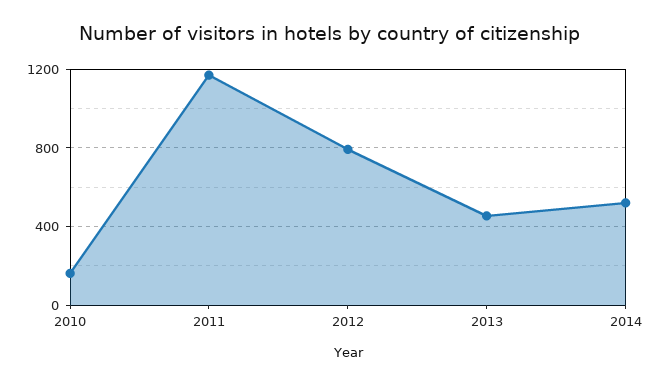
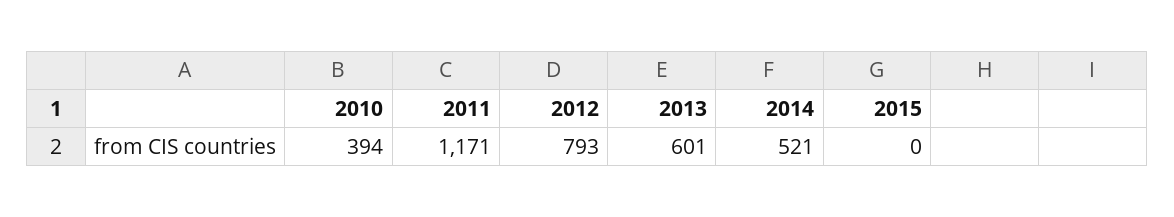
2010: 150 -> 394
2013: 450 -> 601
2015: none -> 0

